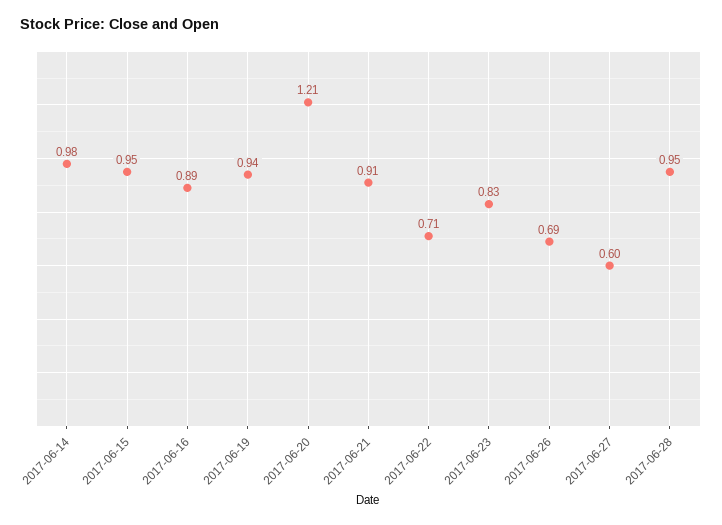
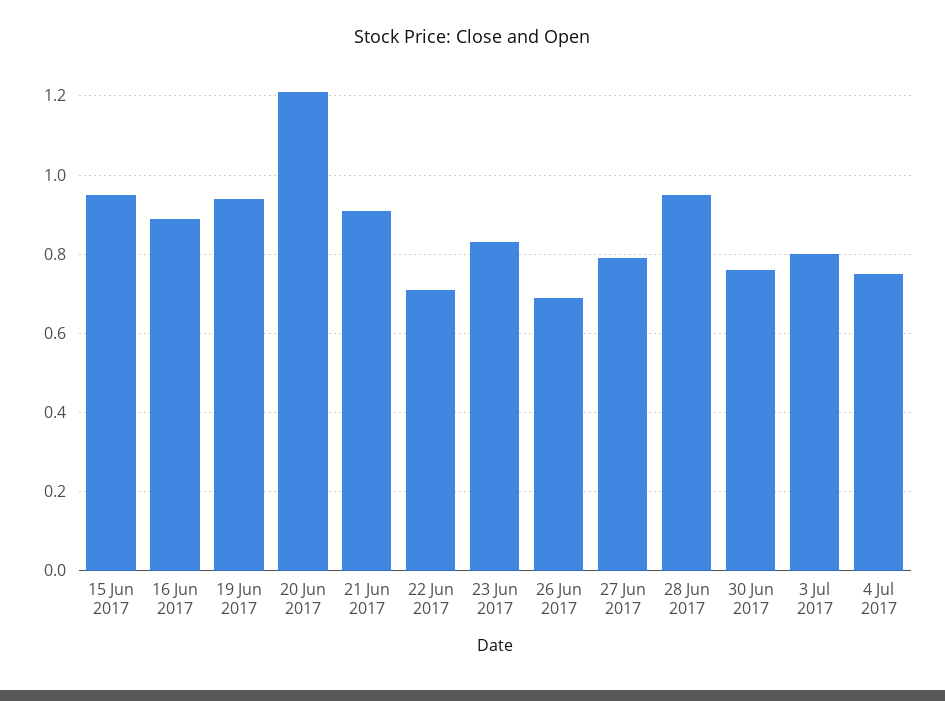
2017-06-14: 0.98 -> none
2017-06-27: 0.6 -> 0.8
30 Jun 2017: none -> 0.75
3 Jul 2017: none -> 0.8
4 Jul 2017: none -> 0.75

